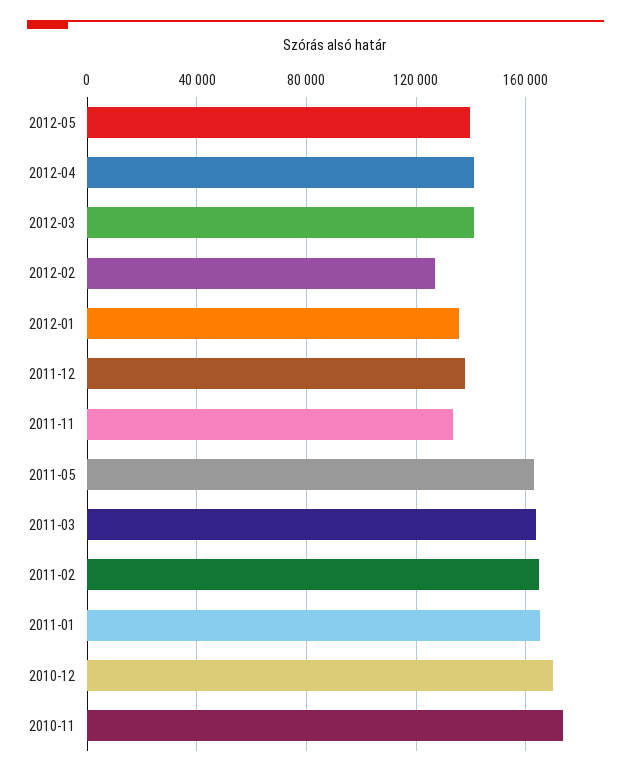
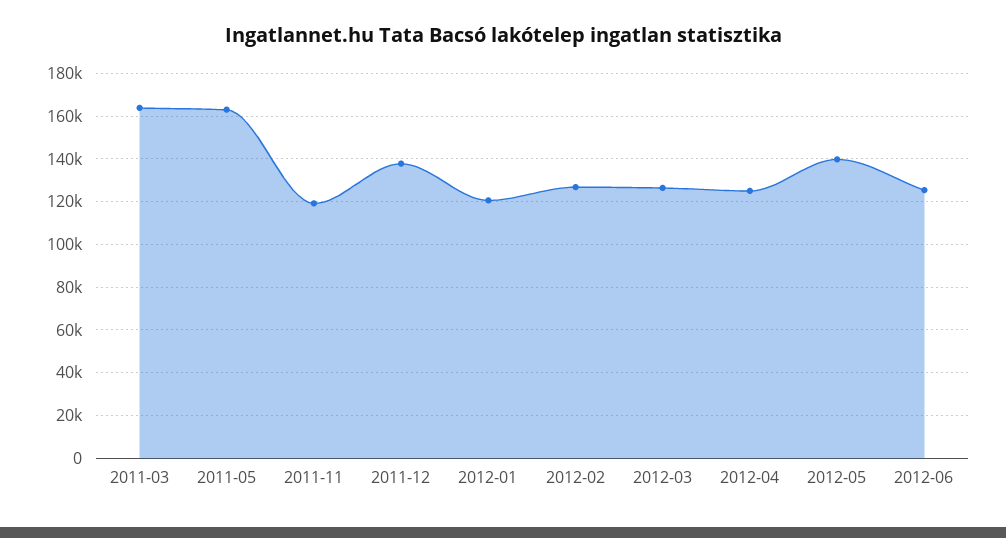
2012-04: 140000 -> 125000
2012-03: 140000 -> 125000
2012-01: 135000 -> 120000
2011-11: 135000 -> 120000
2011-02: 165000 -> none
2011-01: 165000 -> none
2010-12: 170000 -> none
2010-11: 175000 -> none
2012-06: none -> 125000

